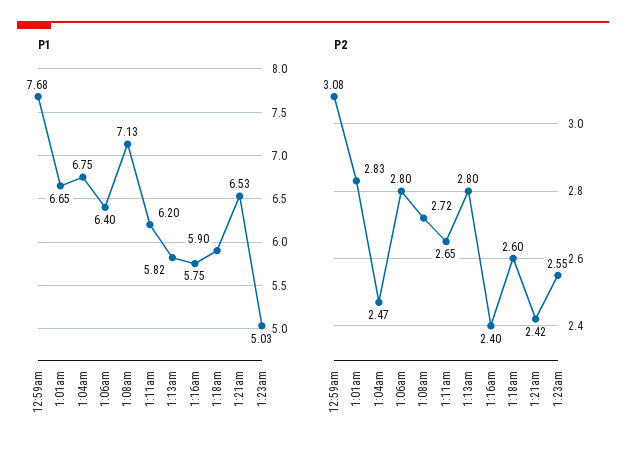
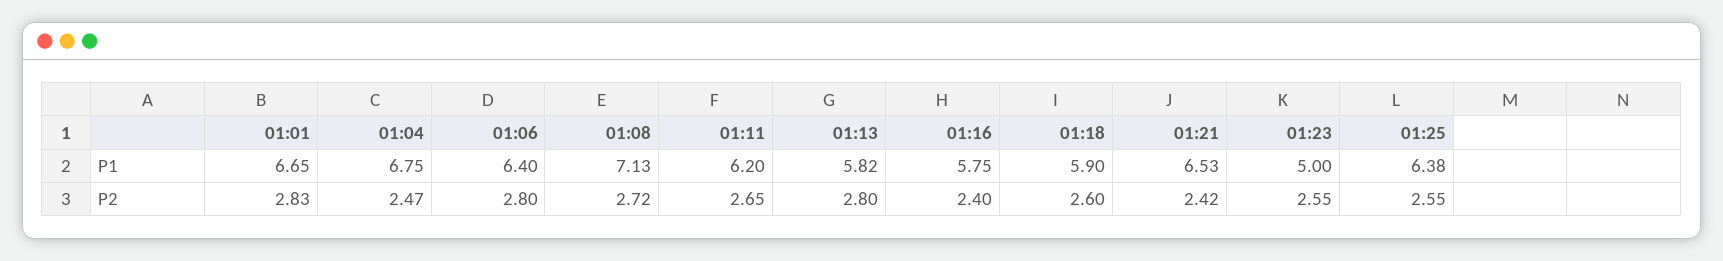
P1, 12:59am: 7.68 -> none
P1, 1:23am: 5.03 -> 5
P2, 12:59am: 3.08 -> none
P1, 01:25: none -> 6.38
P2, 01:25: none -> 2.55

